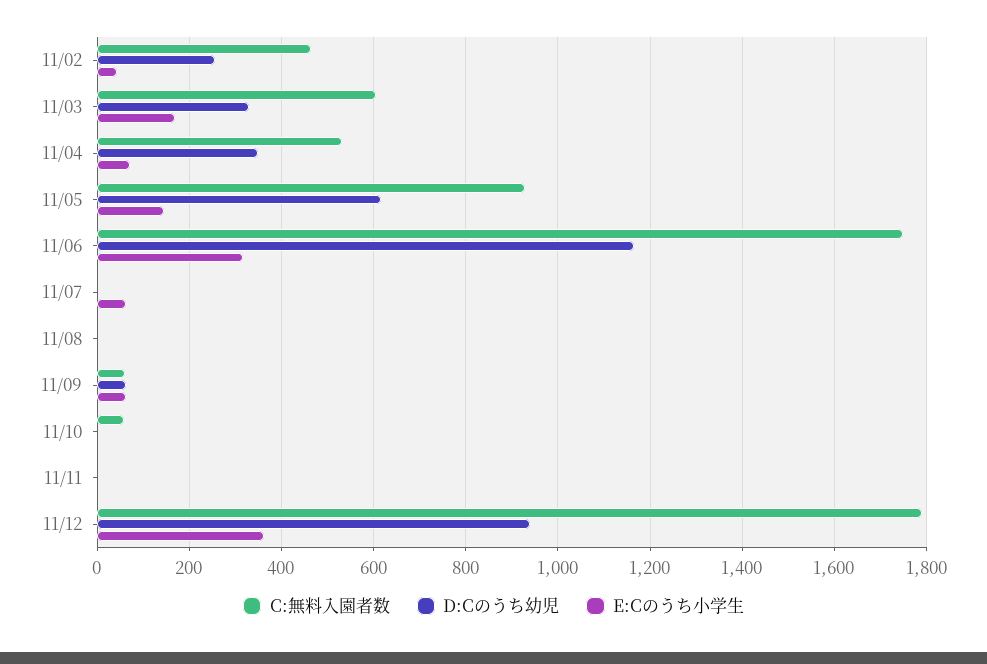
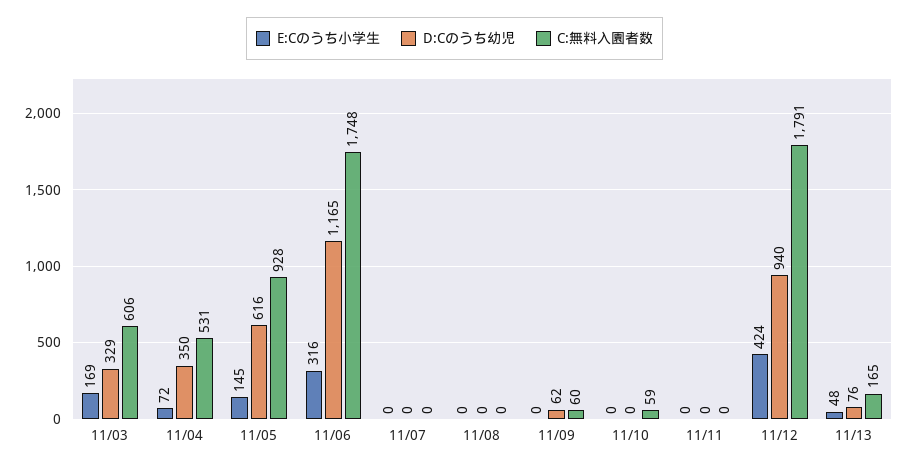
C:無料入園者数, 11/02: 460 -> none
D:Cのうち幼児, 11/02: 260 -> none
E:Cのうち小学生, 11/02: 40 -> none
E:Cのうち小学生, 11/07: 60 -> 0
E:Cのうち小学生, 11/09: 60 -> 0
E:Cのうち小学生, 11/12: 360 -> 424
E:Cのうち小学生, 11/13: none -> 48
D:Cのうち幼児, 11/13: none -> 76
C:無料入園者数, 11/13: none -> 165

